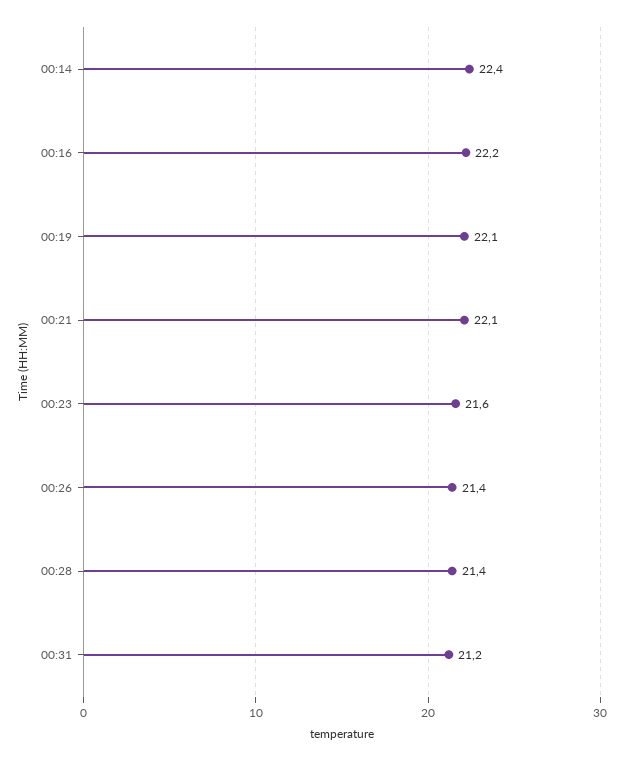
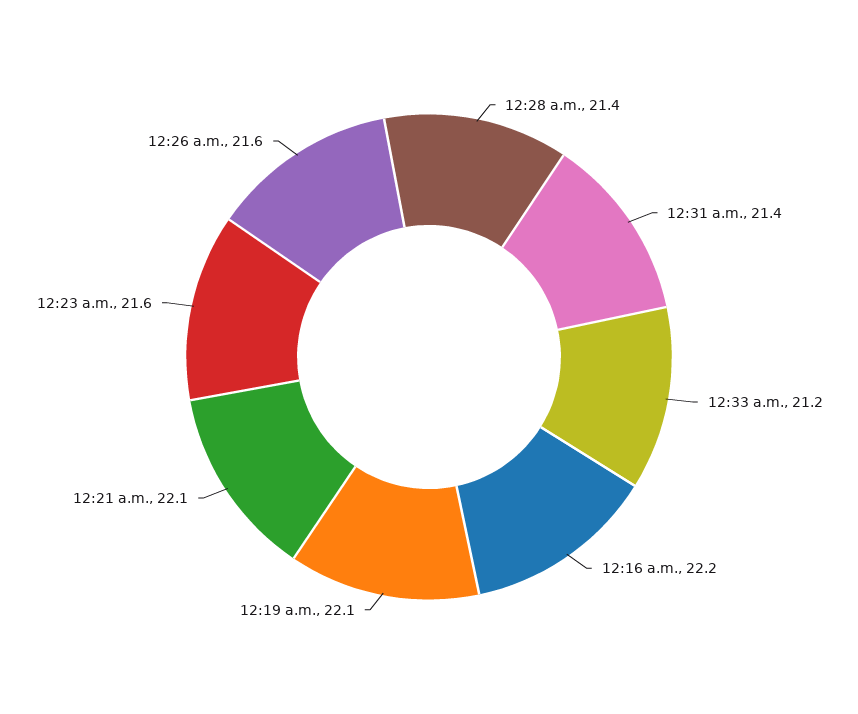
00:14: 22.4 -> none
00:26: 21.4 -> 21.6
00:31: 21.2 -> 21.4
12:33 a.m.: none -> 21.2

